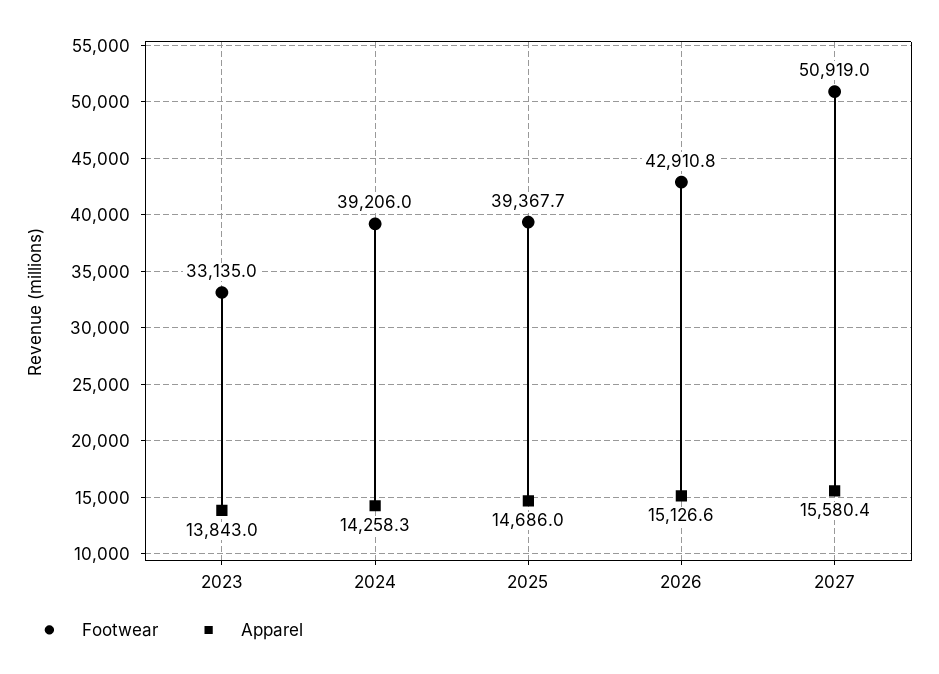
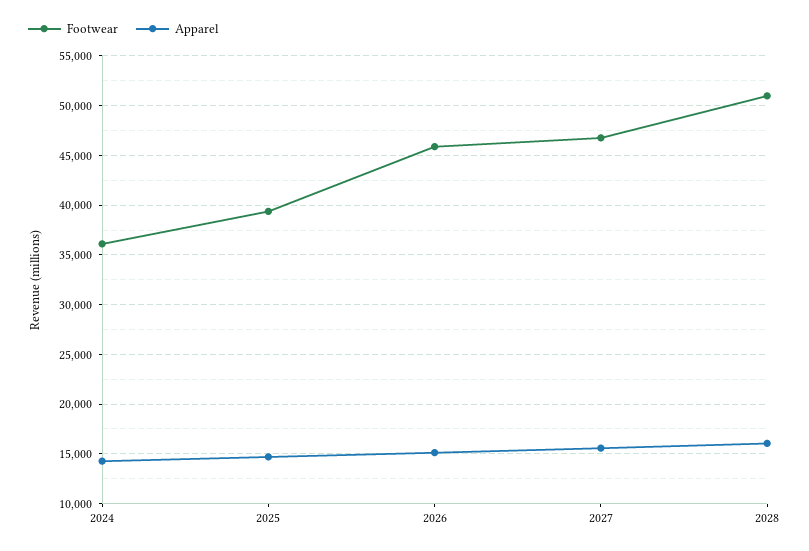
Footwear, 2023: 33135 -> none
Apparel, 2023: 13843 -> none
Footwear, 2024: 39206 -> 36000
Footwear, 2026: 42910.8 -> 46000
Footwear, 2027: 50919 -> 47000
Footwear, 2028: none -> 51000
Apparel, 2028: none -> 16000

